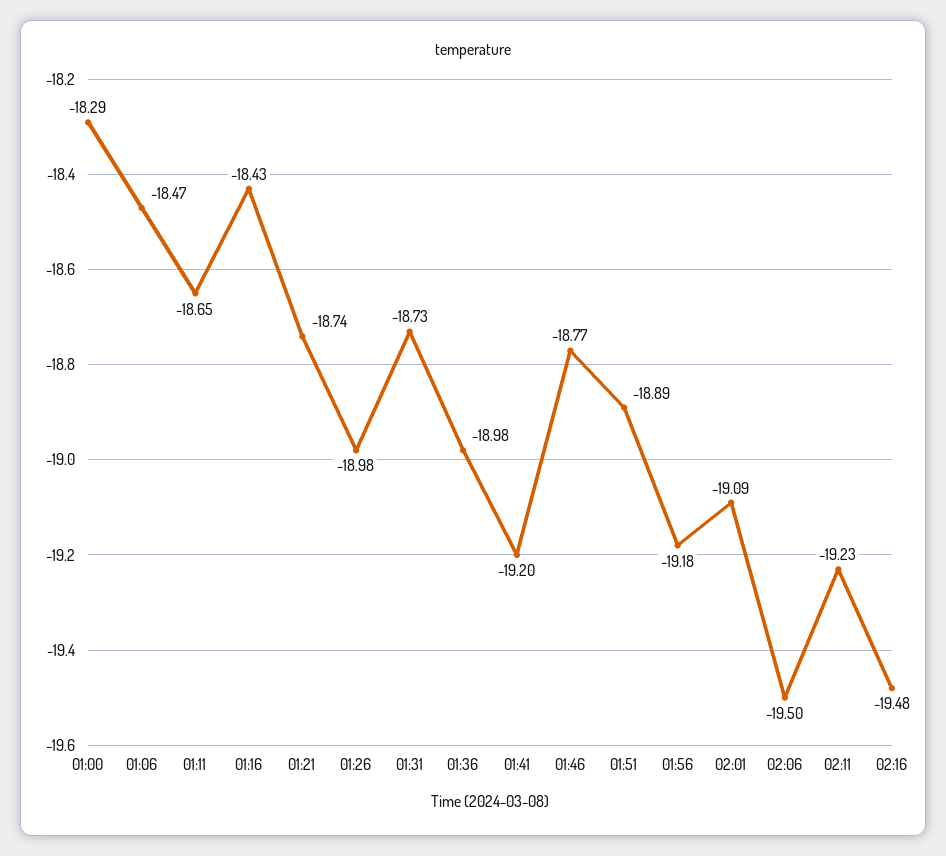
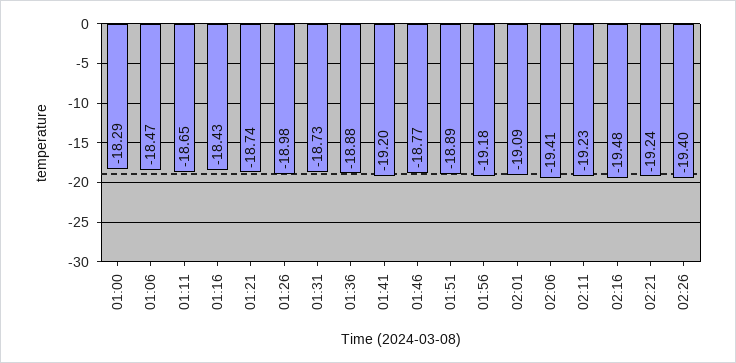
01:36: -18.98 -> -18.88
02:06: -19.5 -> -19.41
02:21: none -> -19.24
02:26: none -> -19.4

